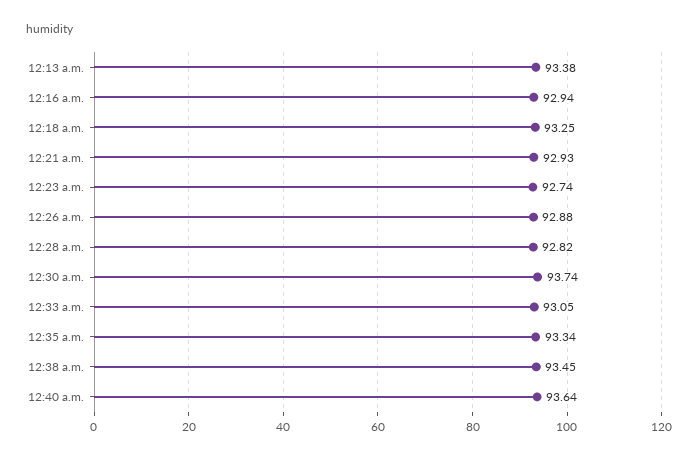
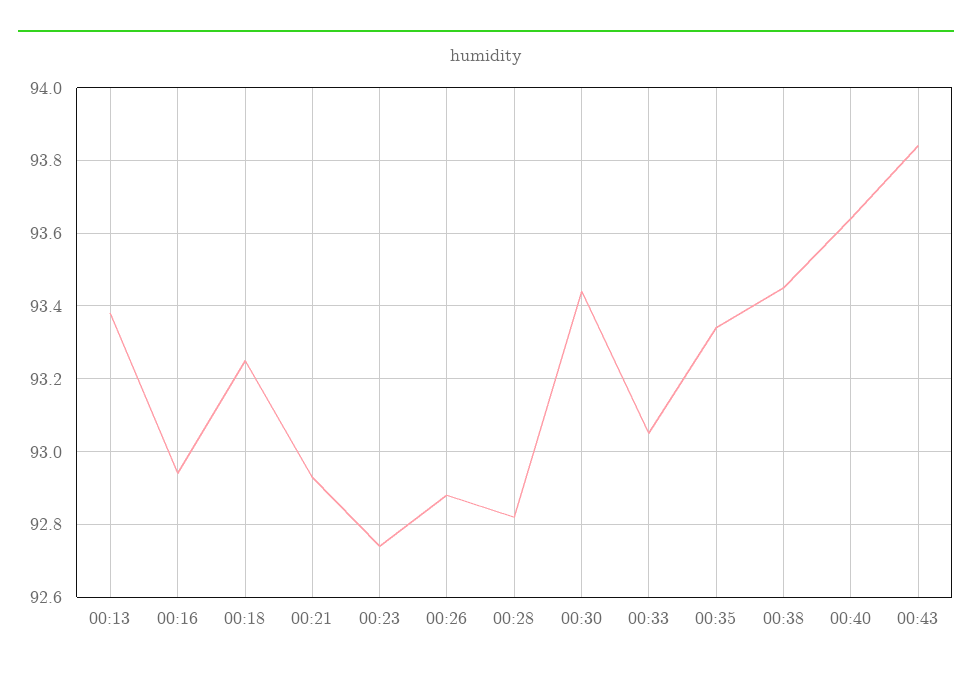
12:30 a.m.: 93.74 -> 93.45
00:43: none -> 93.85

